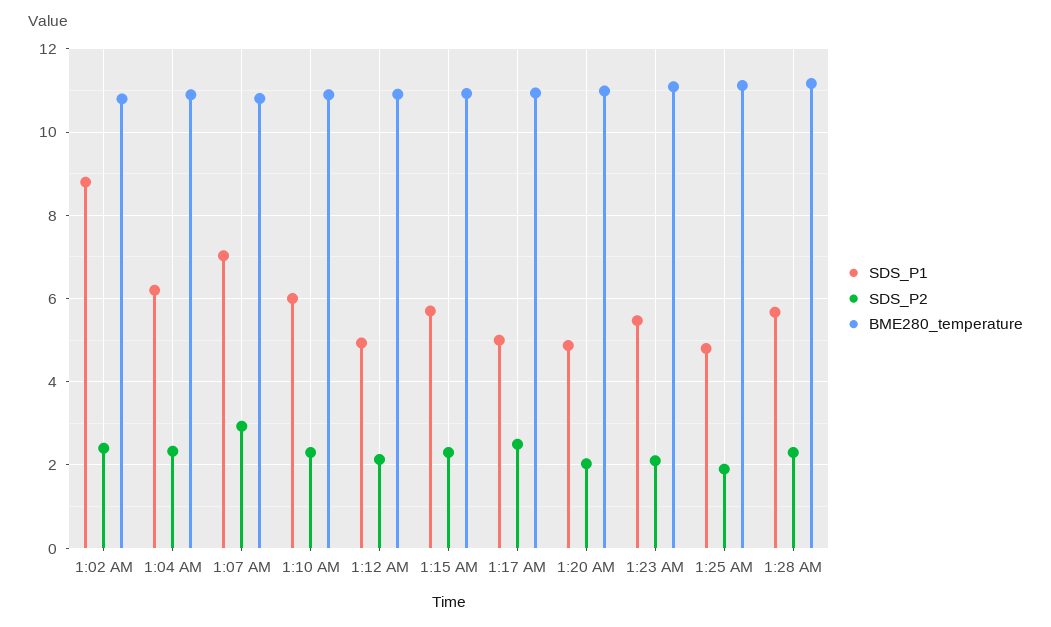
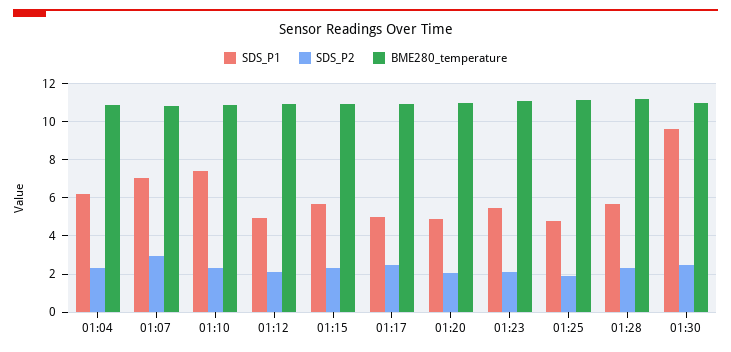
SDS_P1, 1:02 AM: 8.8 -> none
SDS_P2, 1:02 AM: 2.4 -> none
BME280_temperature, 1:02 AM: 10.8 -> none
SDS_P1, 1:10 AM: 6 -> 7.5
SDS_P1, 01:30: none -> 9.5
SDS_P2, 01:30: none -> 2.5
BME280_temperature, 01:30: none -> 11

